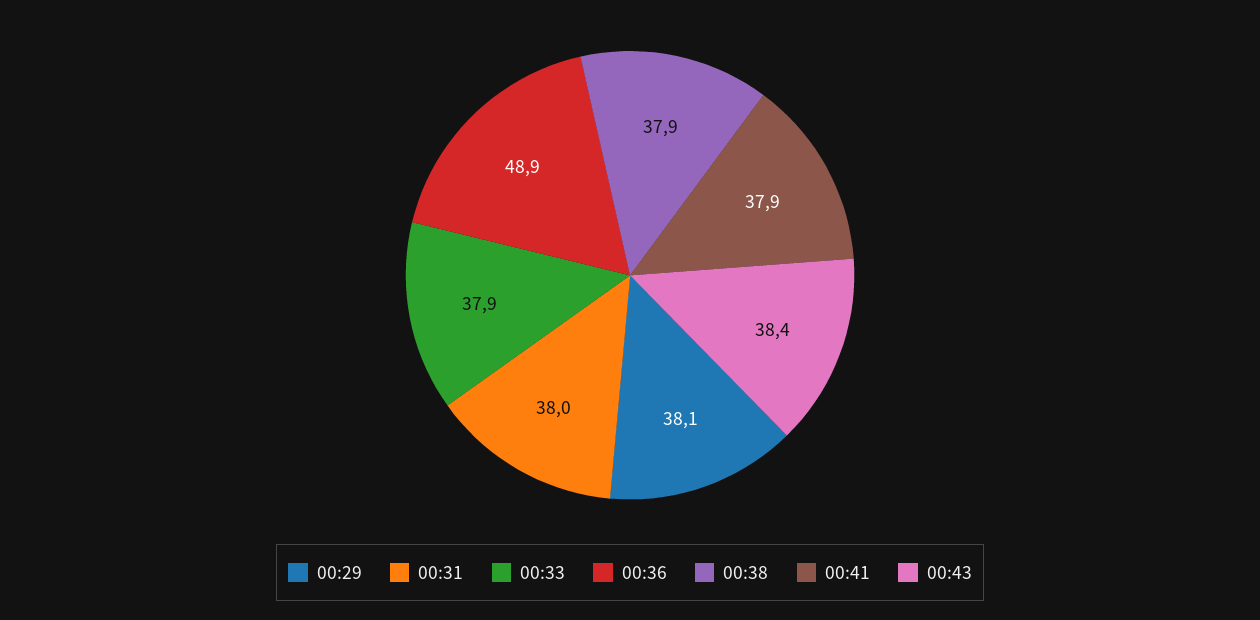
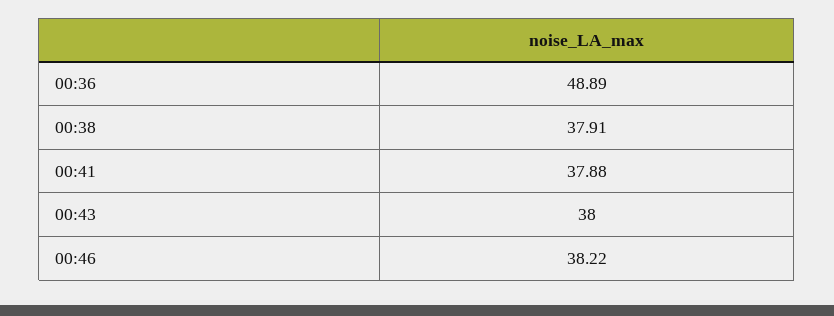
00:29: 38.1 -> none
00:31: 38 -> none
00:33: 37.9 -> none
00:43: 38.4 -> 38
00:46: none -> 38.22

